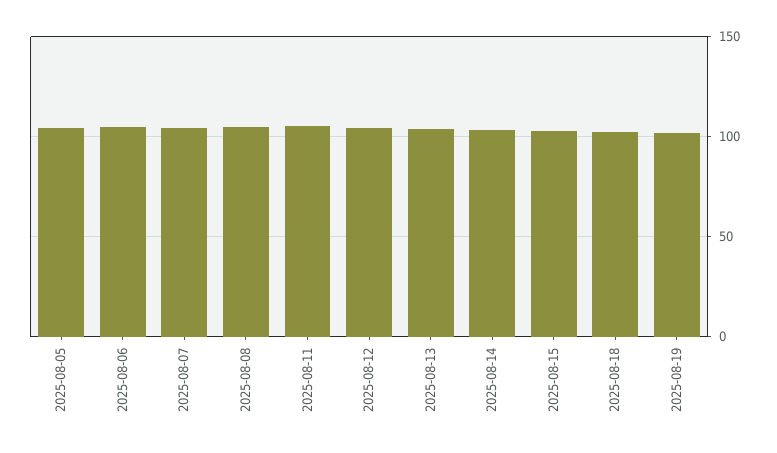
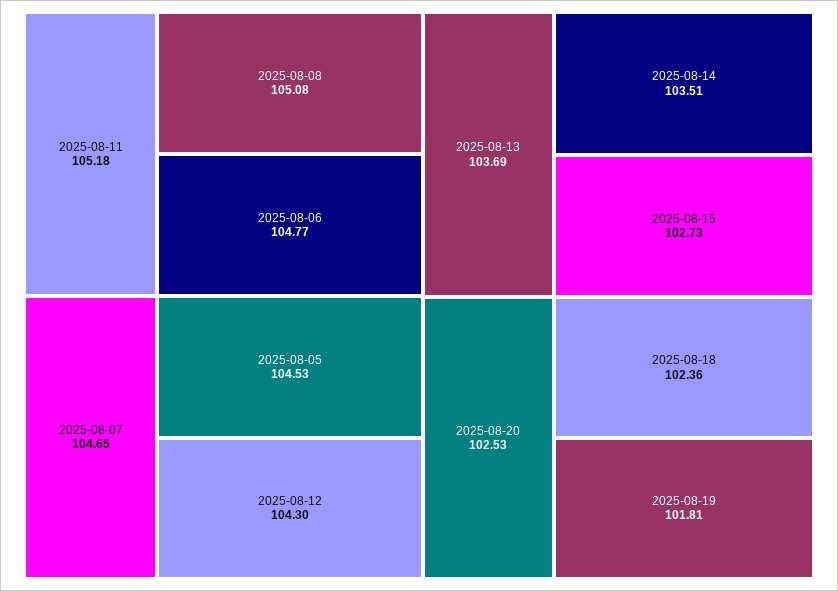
2025-08-20: none -> 102.53

